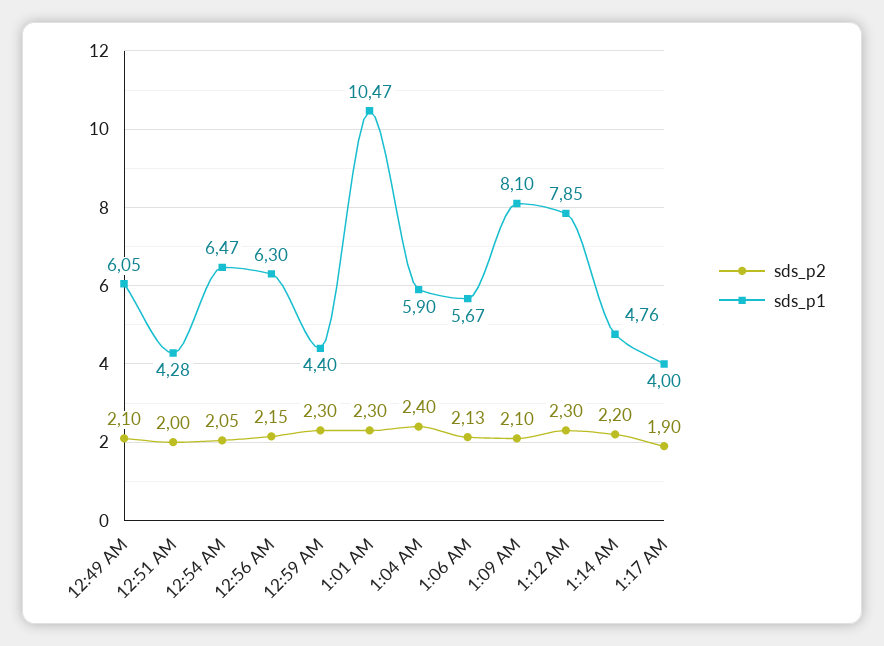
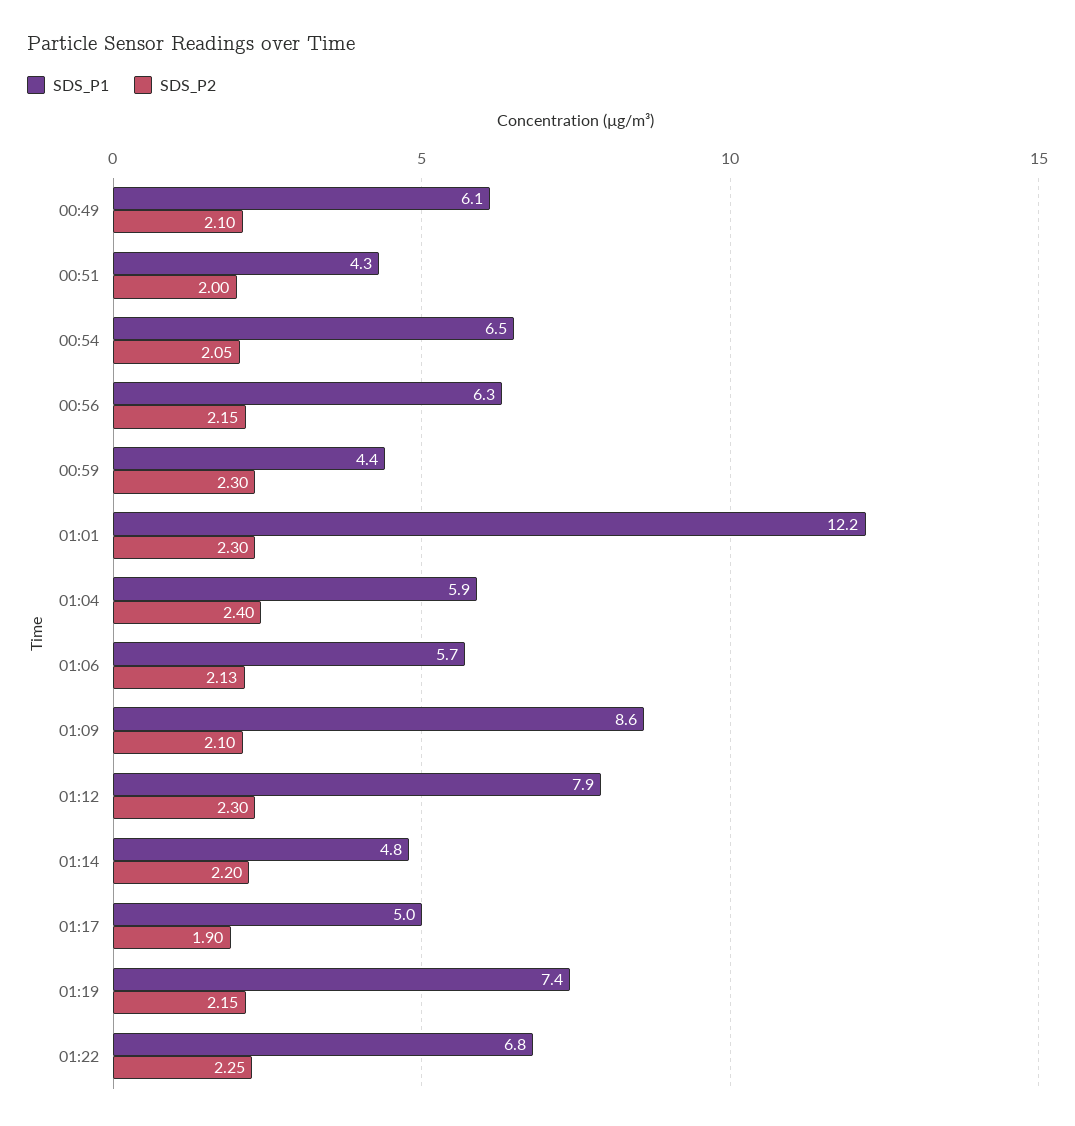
sds_p1, 1:01 AM: 10.47 -> 12.2
sds_p1, 1:09 AM: 8.1 -> 8.6
sds_p1, 1:17 AM: 4 -> 5
sds_p1, 01:19: none -> 7.4
sds_p2, 01:19: none -> 2.15
sds_p1, 01:22: none -> 6.8
sds_p2, 01:22: none -> 2.25

